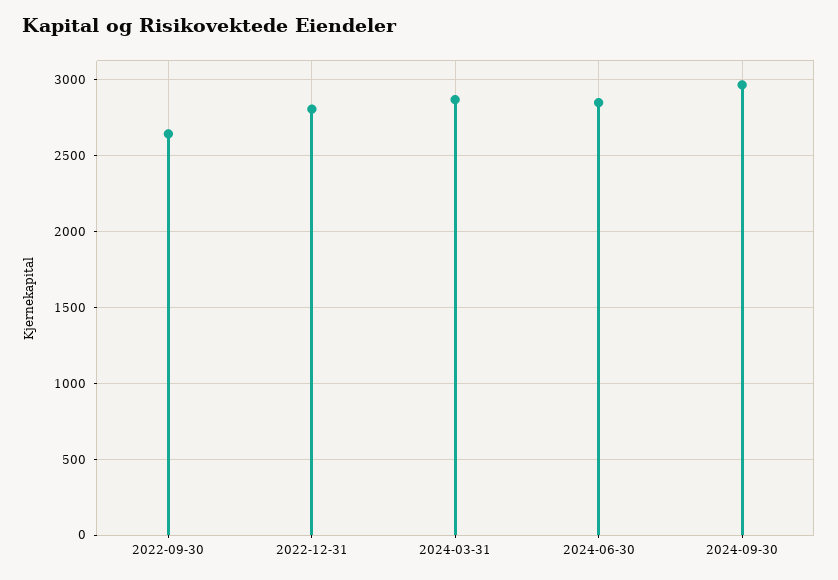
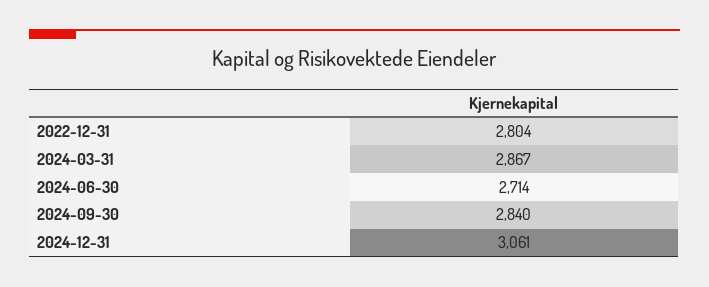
2022-09-30: 2650 -> none
2024-06-30: 2850 -> 2714
2024-09-30: 2950 -> 2840
2024-12-31: none -> 3061

